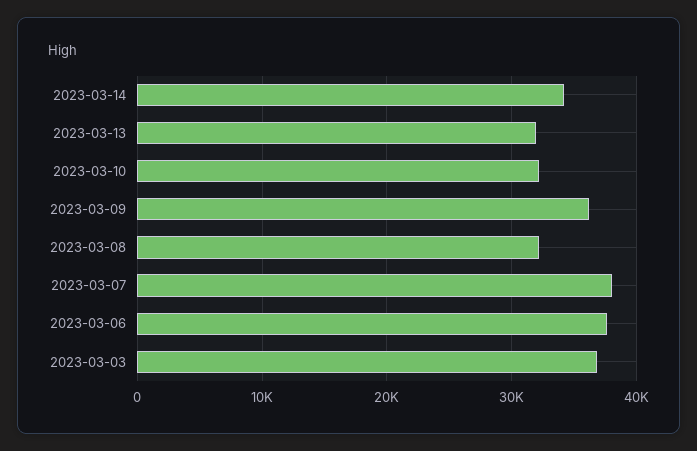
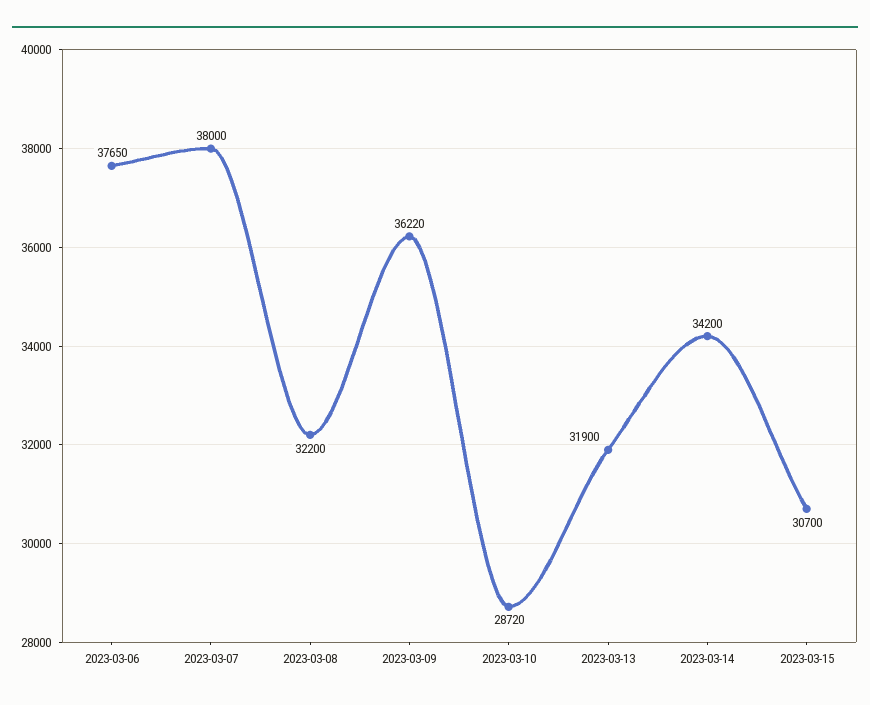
2023-03-10: 32000 -> 28720
2023-03-03: 37000 -> none
2023-03-15: none -> 30700

